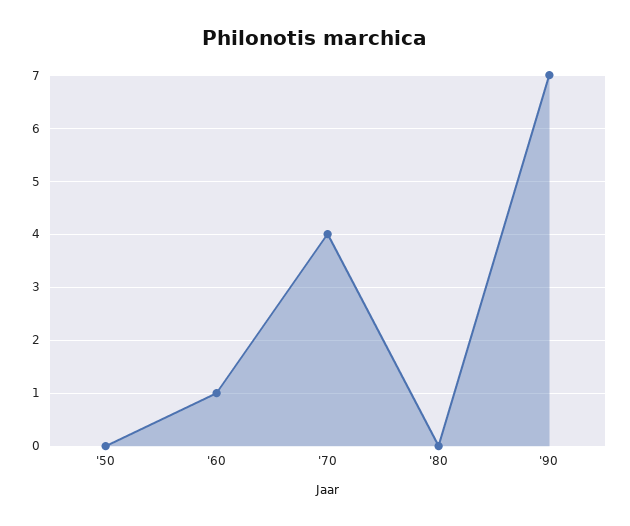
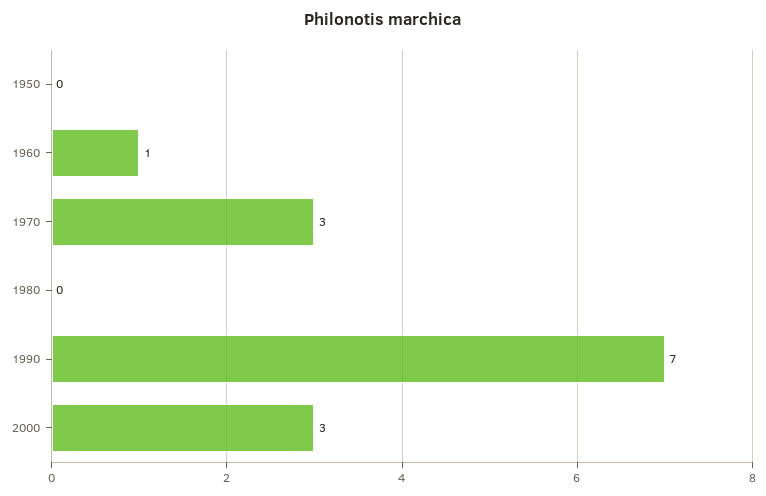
'70: 4 -> 3
2000: none -> 3

